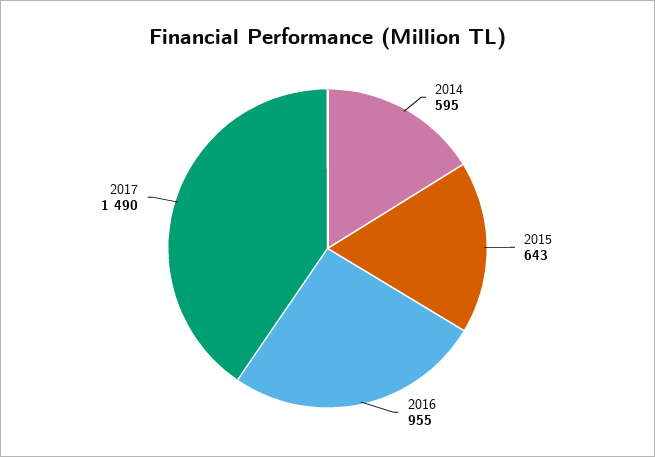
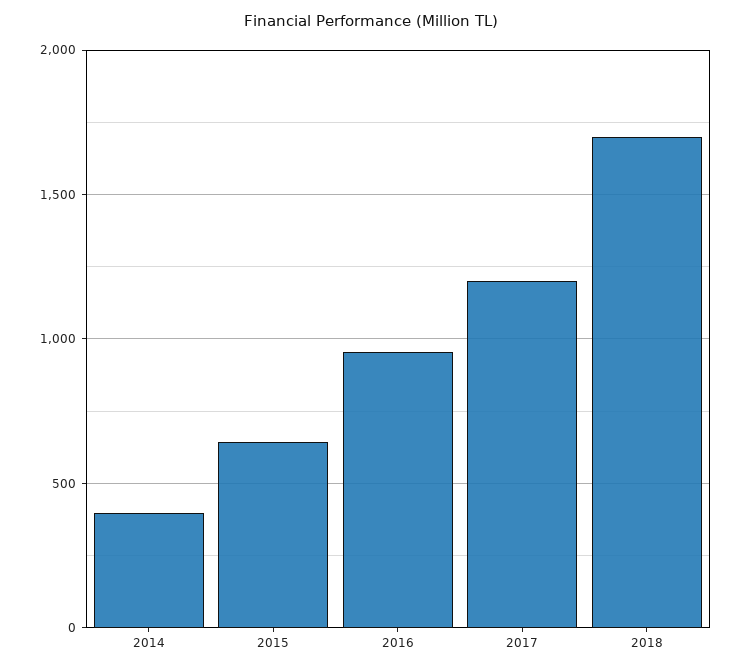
2014: 595 -> 400
2017: 1490 -> 1200
2018: none -> 1700

